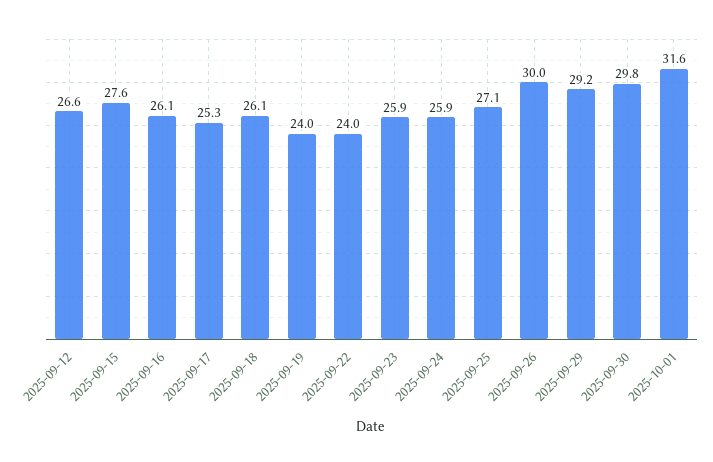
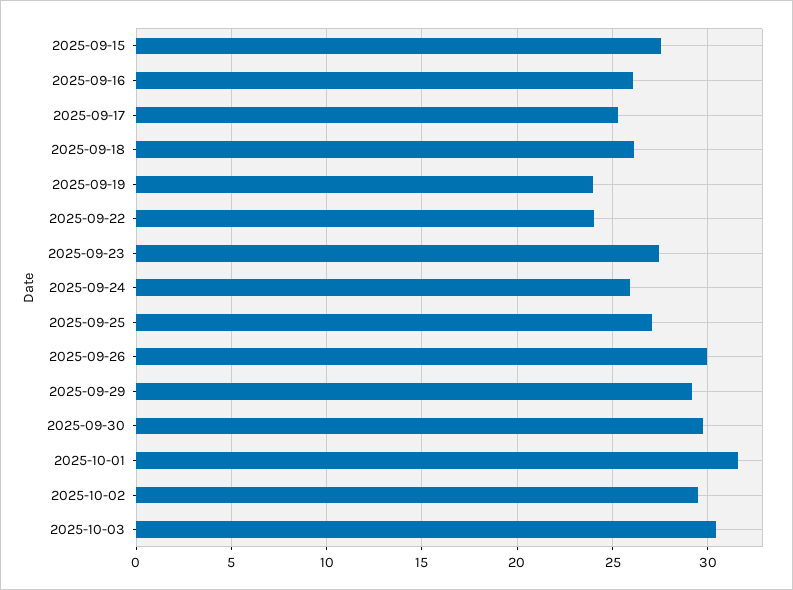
2025-09-12: 26.6 -> none
2025-09-23: 25.9 -> 27.5
2025-10-02: none -> 29.5
2025-10-03: none -> 30.5

